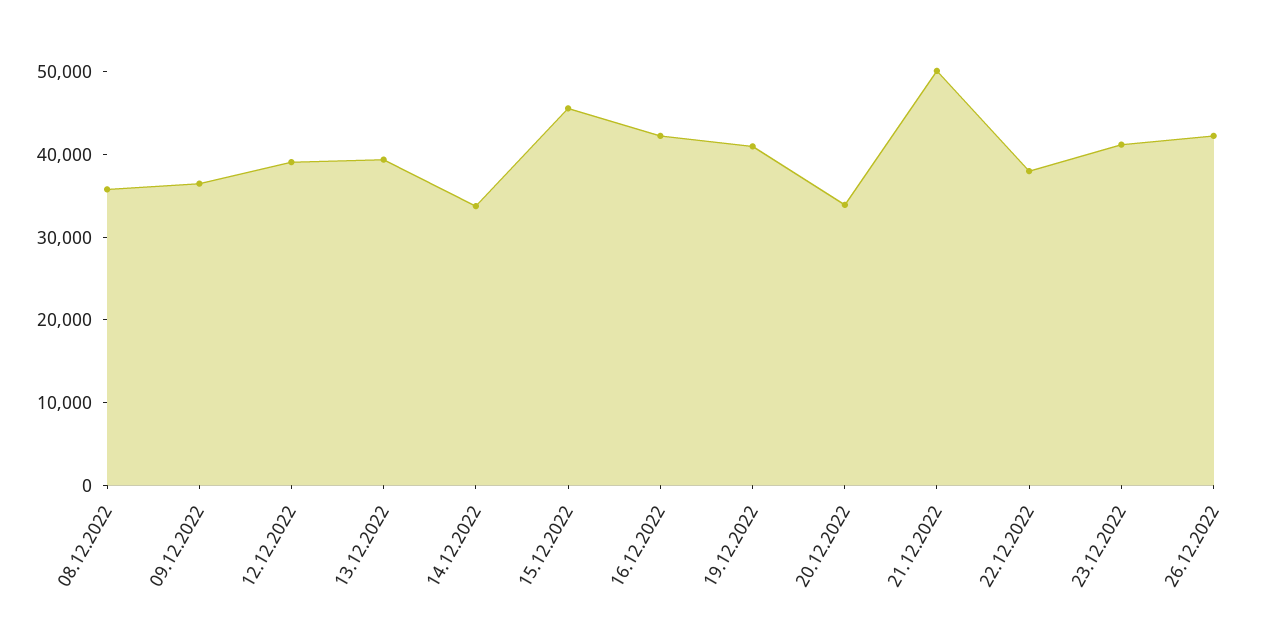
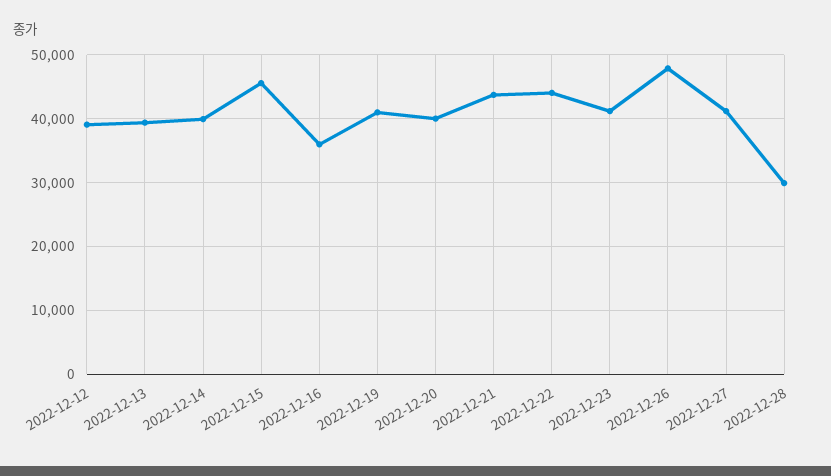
08.12.2022: 36000 -> none
09.12.2022: 36000 -> none
14.12.2022: 34000 -> 40000
16.12.2022: 42000 -> 36000
20.12.2022: 34000 -> 40000
21.12.2022: 50000 -> 44000
22.12.2022: 38000 -> 44000
26.12.2022: 42000 -> 48000
2022-12-27: none -> 41000
2022-12-28: none -> 30000

